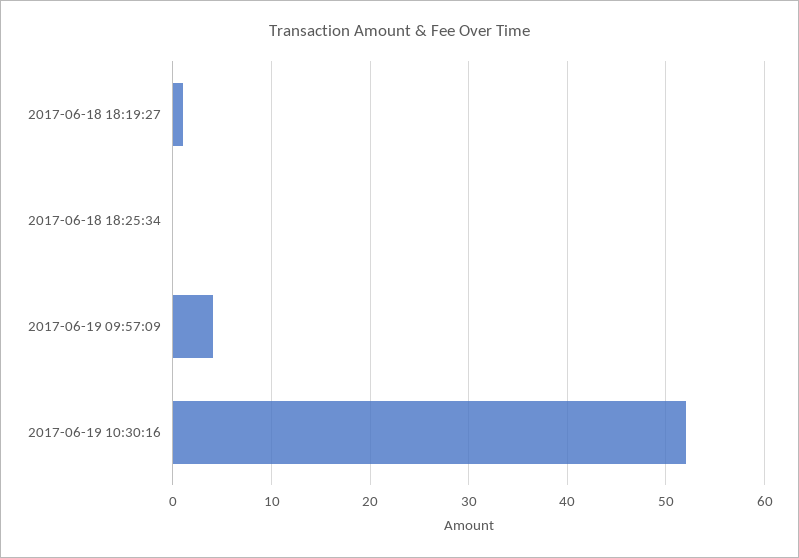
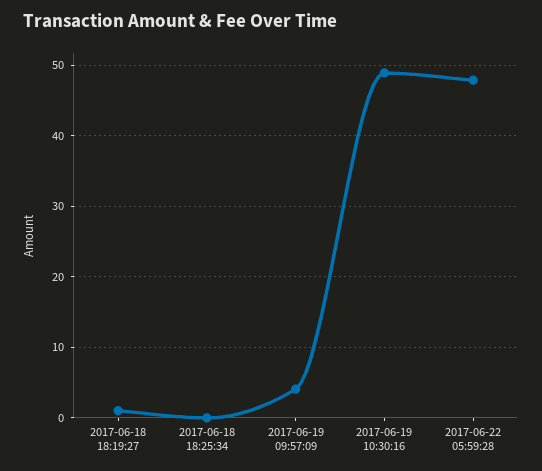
2017-06-19 10:30:16: 52 -> 49
2017-06-22 05:59:28: none -> 48

